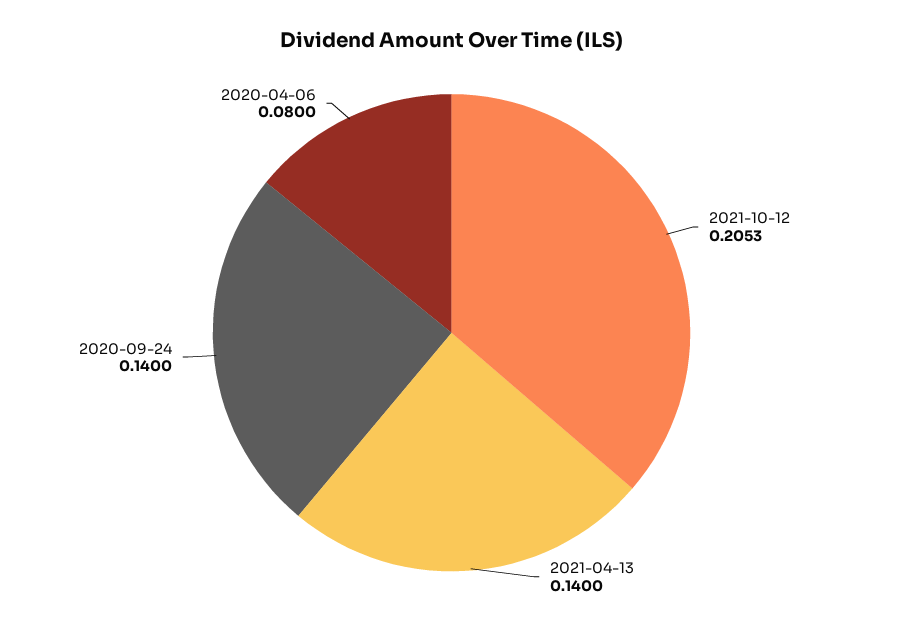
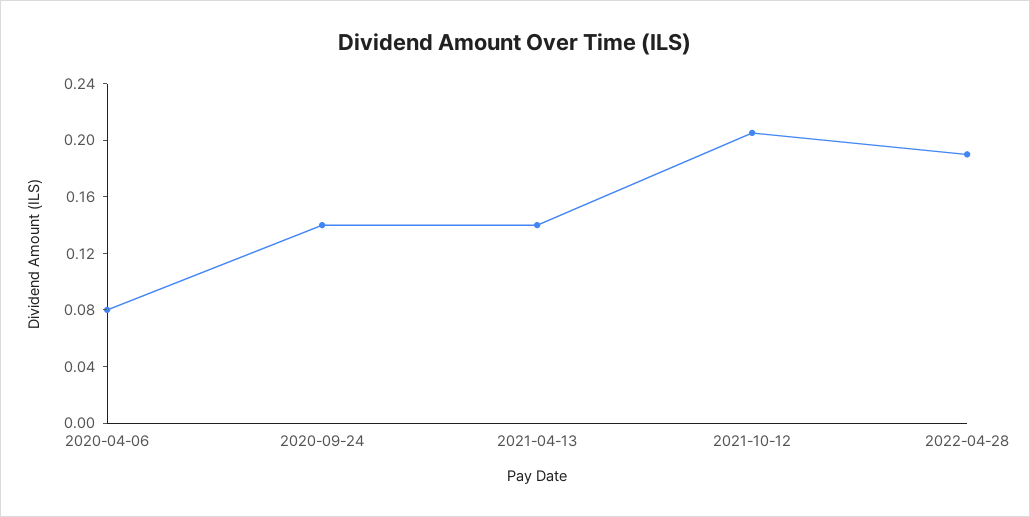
2022-04-28: none -> 0.19

